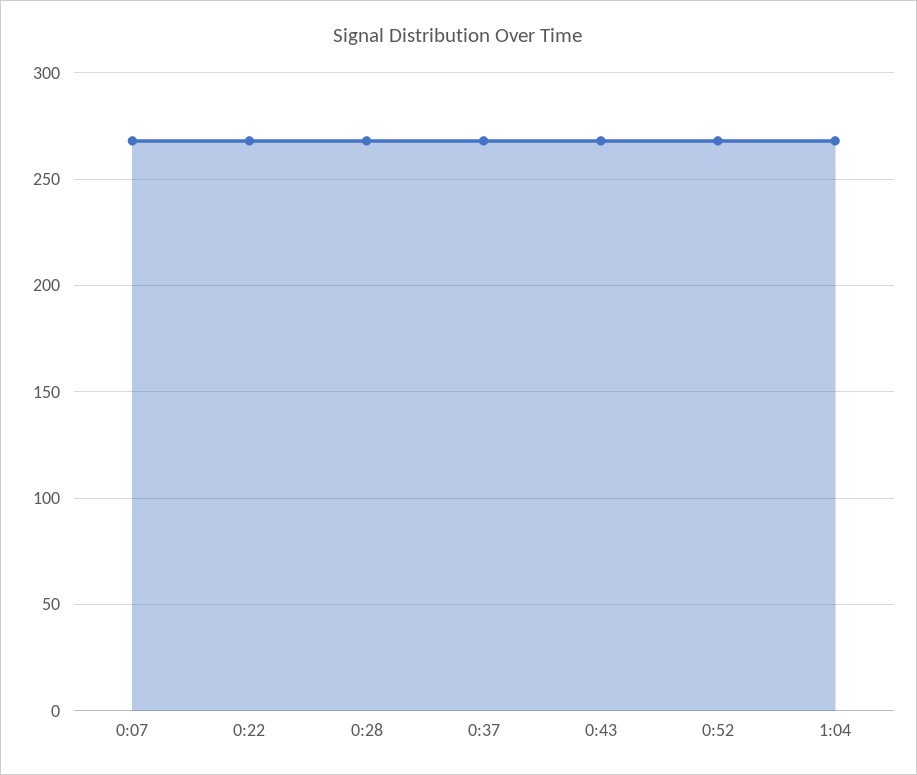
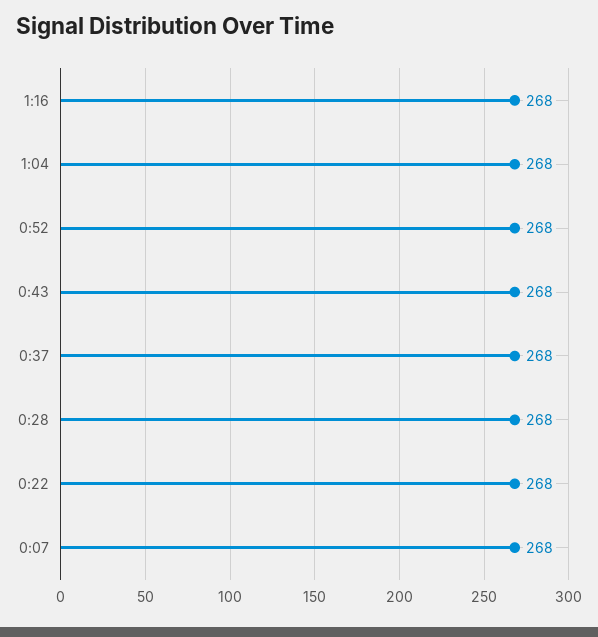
1:16: none -> 268

